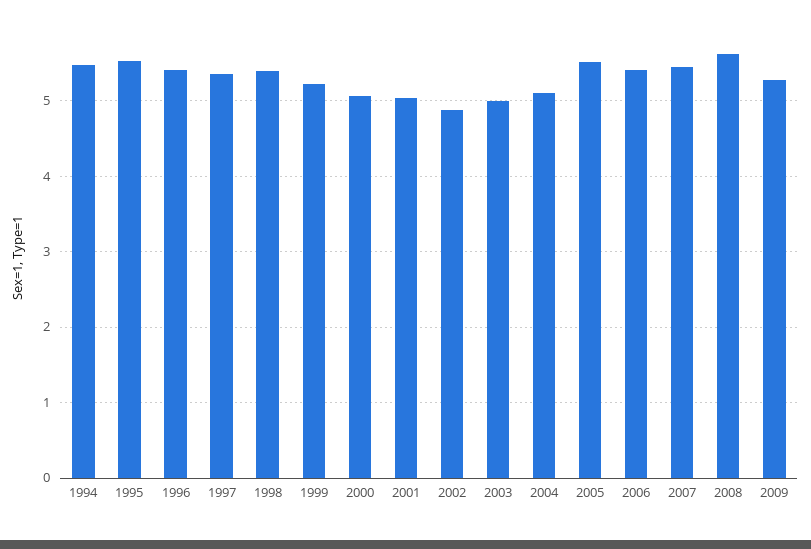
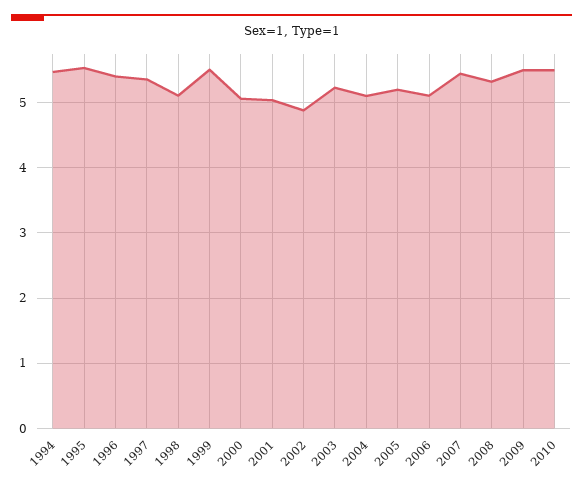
1998: 5.4 -> 5.1
1999: 5.2 -> 5.5
2003: 5 -> 5.2
2005: 5.5 -> 5.2
2006: 5.4 -> 5.1
2008: 5.6 -> 5.3
2009: 5.3 -> 5.5
2010: none -> 5.5

